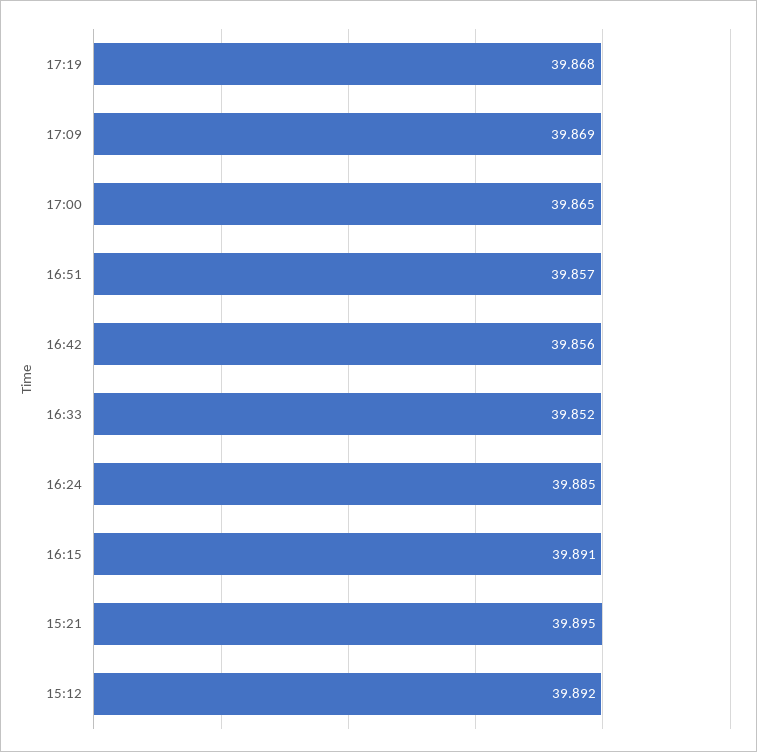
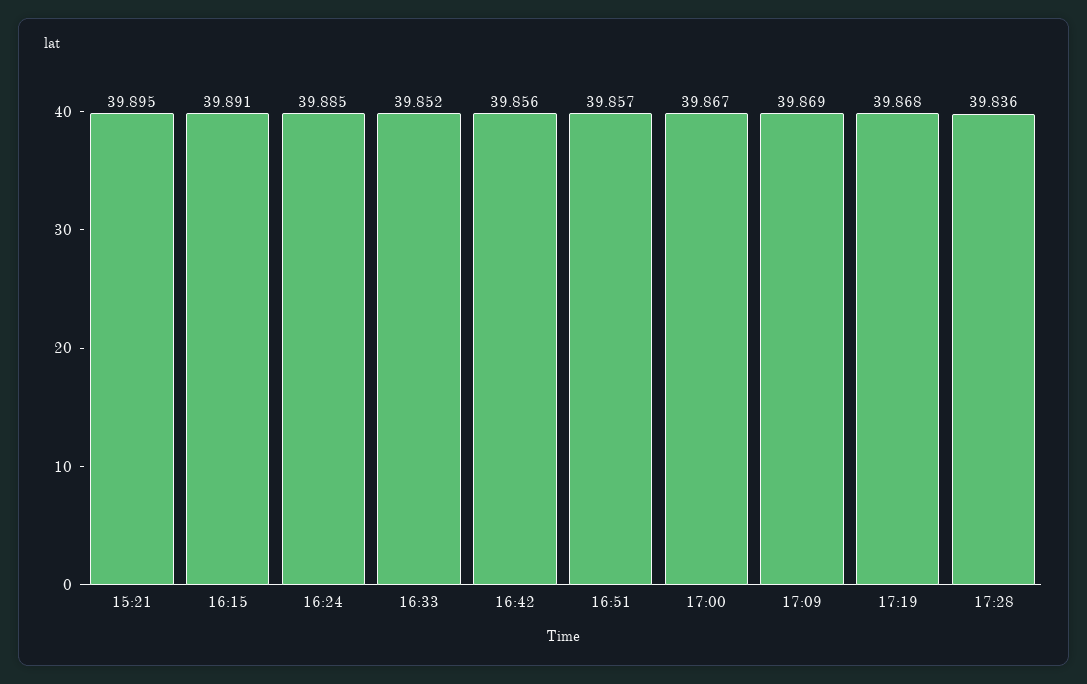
17:00: 39.865 -> 39.867
15:12: 39.892 -> none
17:28: none -> 39.836

